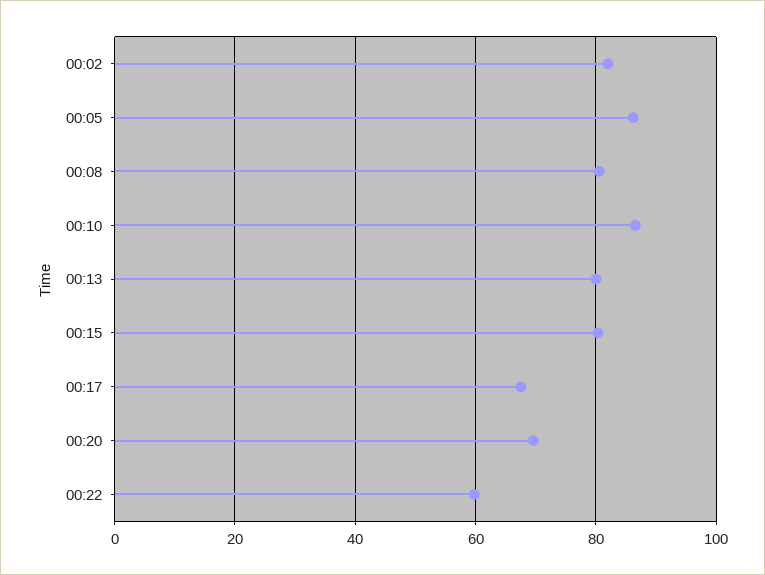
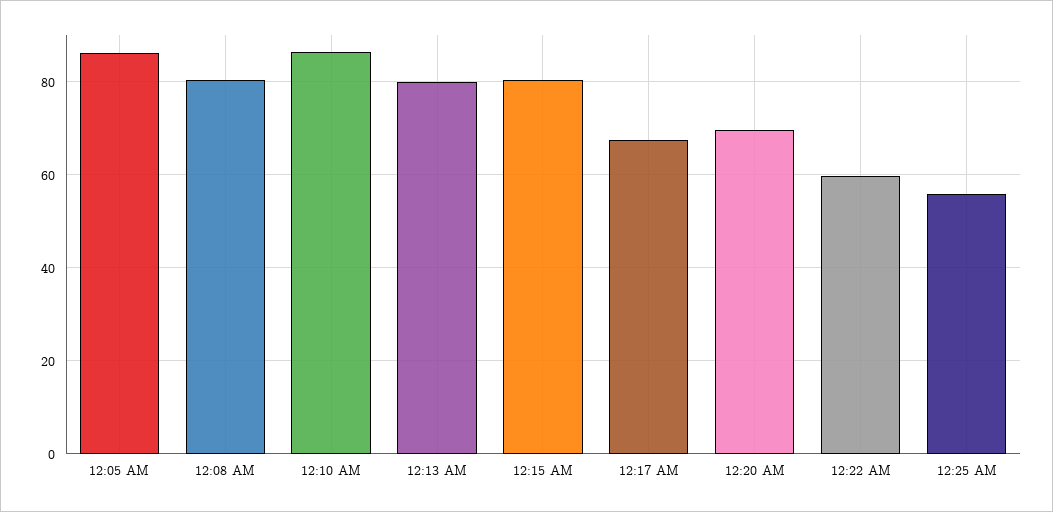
00:02: 82 -> none
12:25 AM: none -> 56

